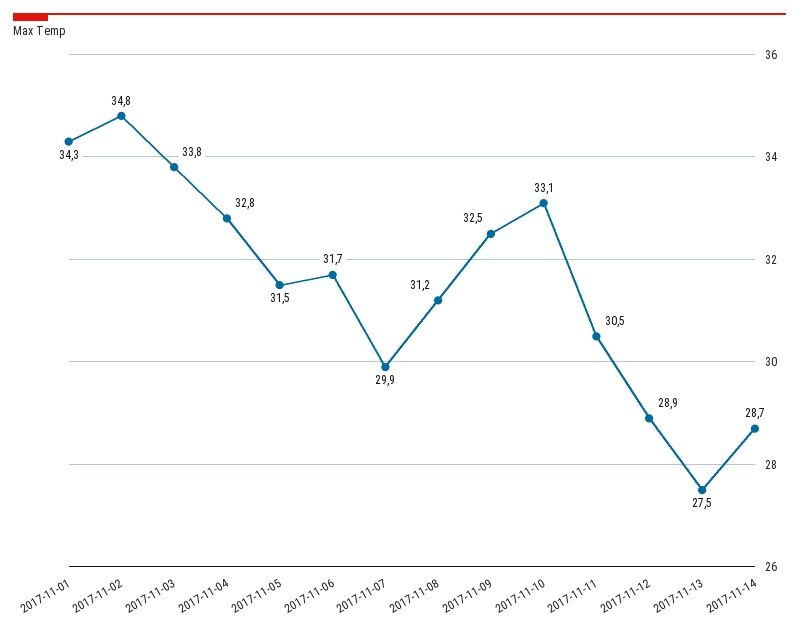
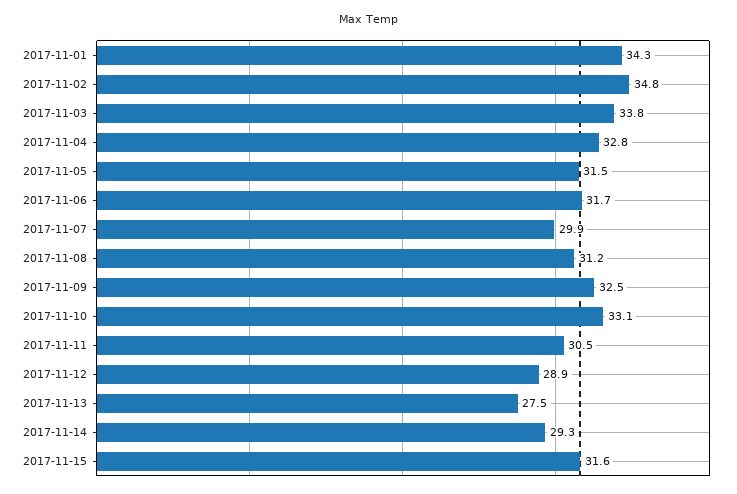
2017-11-14: 28.7 -> 29.3
2017-11-15: none -> 31.6

